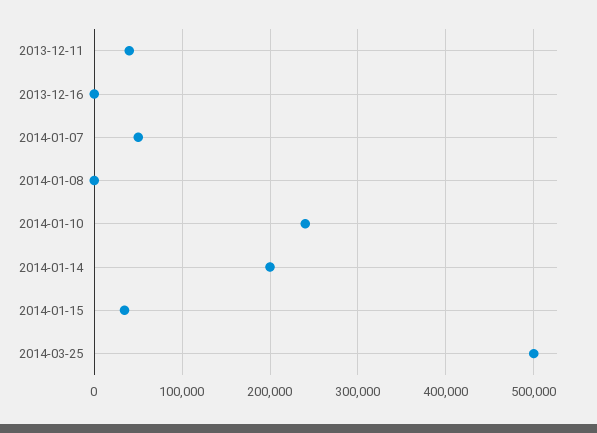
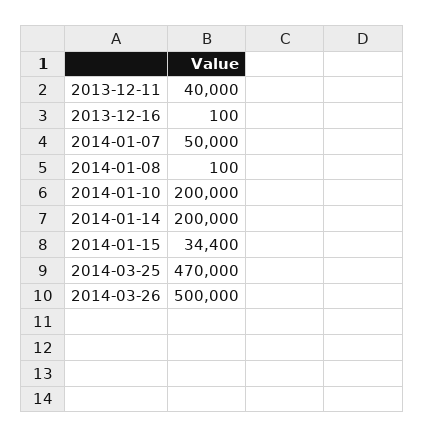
2014-01-10: 240000 -> 200000
2014-03-25: 500000 -> 470000
2014-03-26: none -> 500000

